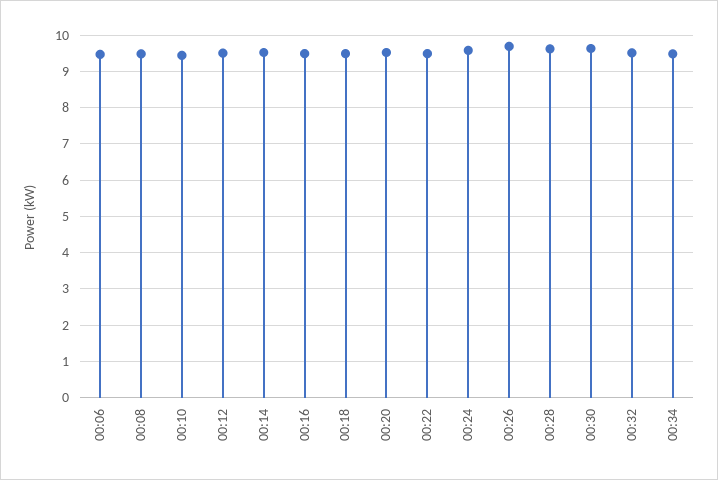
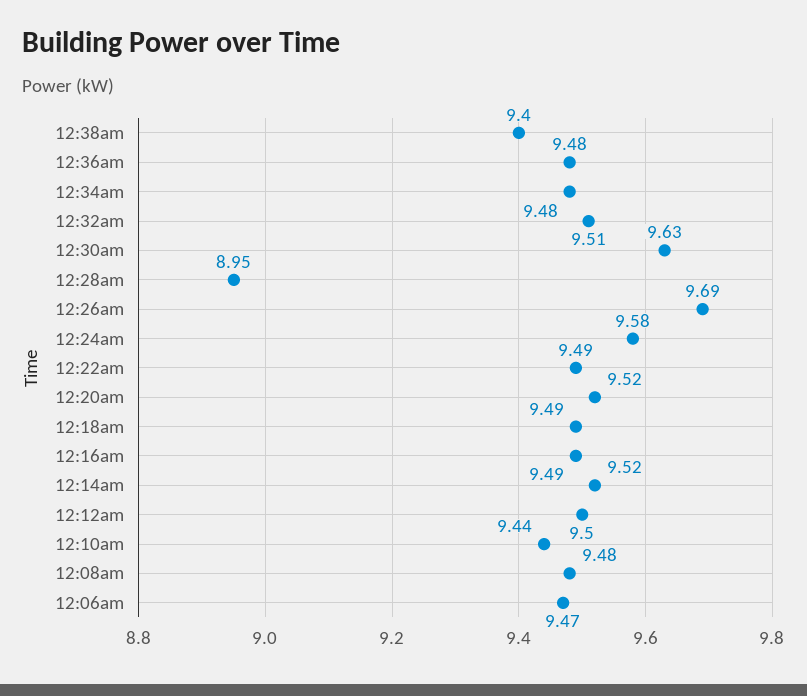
00:28: 9.6 -> 8.95
12:38am: none -> 9.4
12:36am: none -> 9.48

